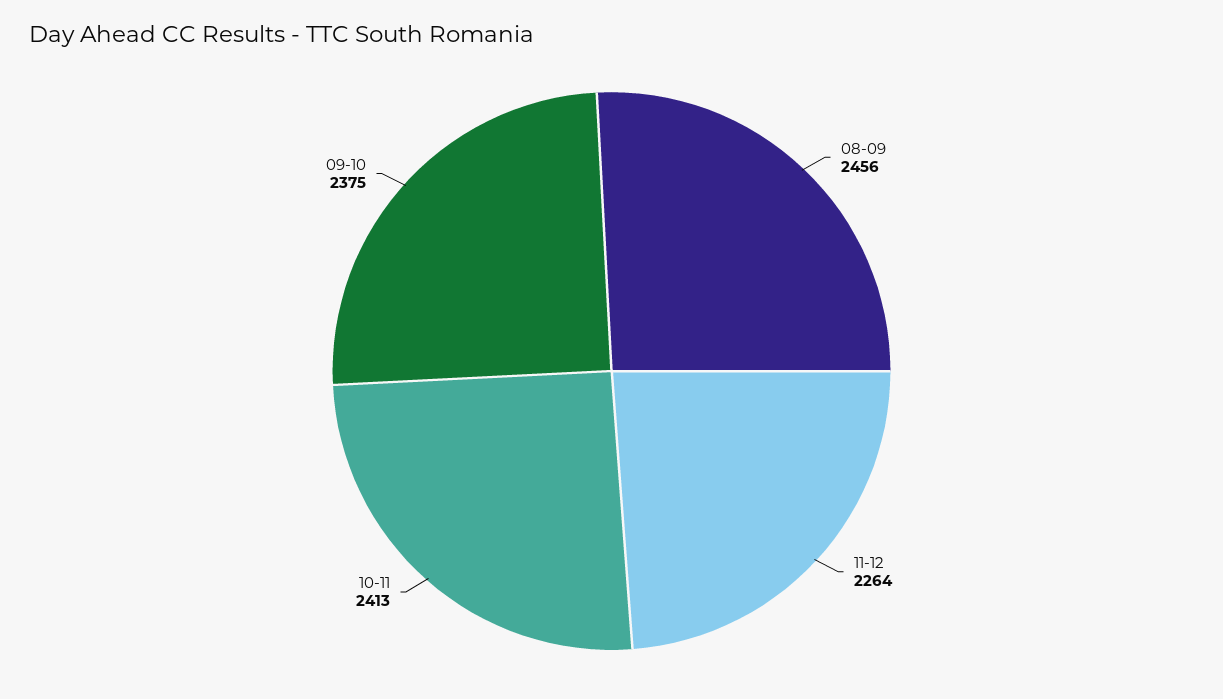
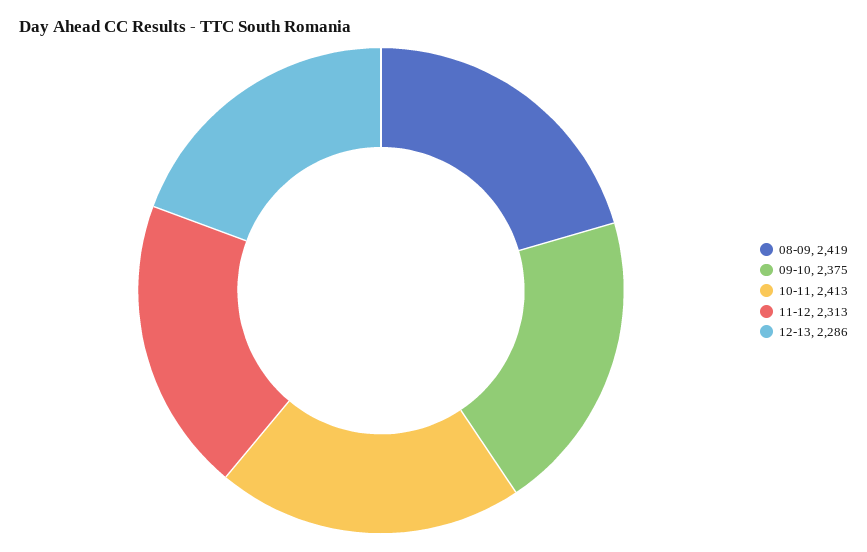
08-09: 2456 -> 2419
11-12: 2264 -> 2313
12-13: none -> 2286

